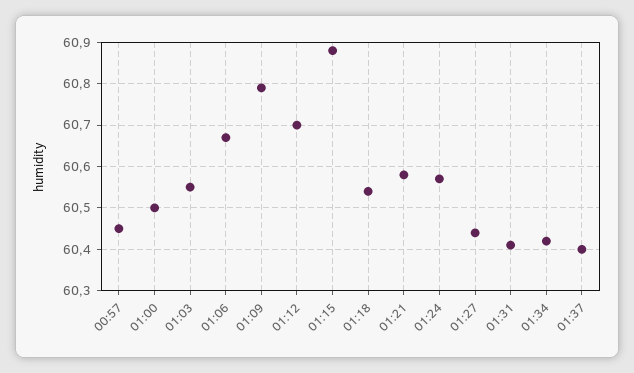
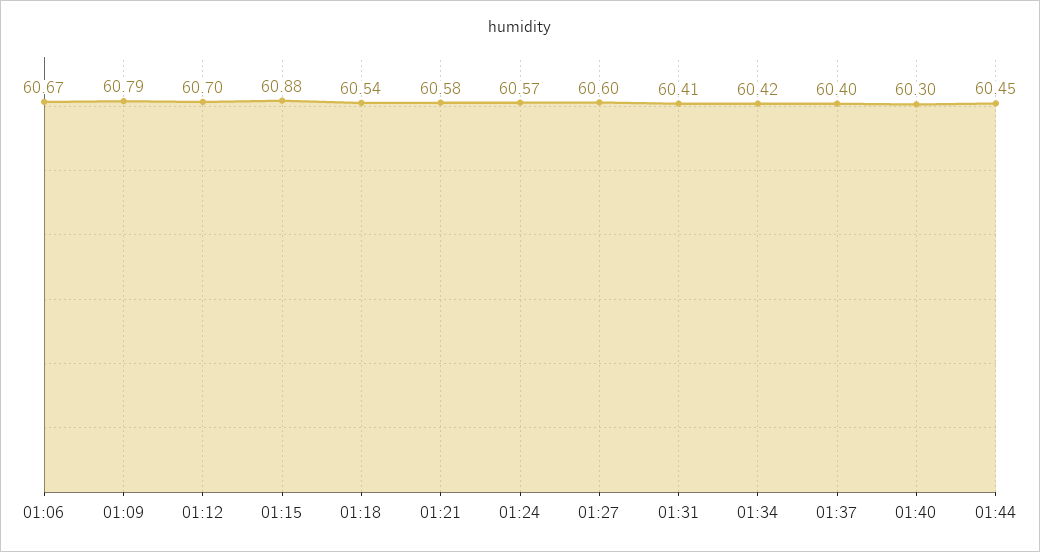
00:57: 60.45 -> none
01:00: 60.5 -> none
01:03: 60.55 -> none
01:27: 60.45 -> 60.6
01:40: none -> 60.3
01:44: none -> 60.45

